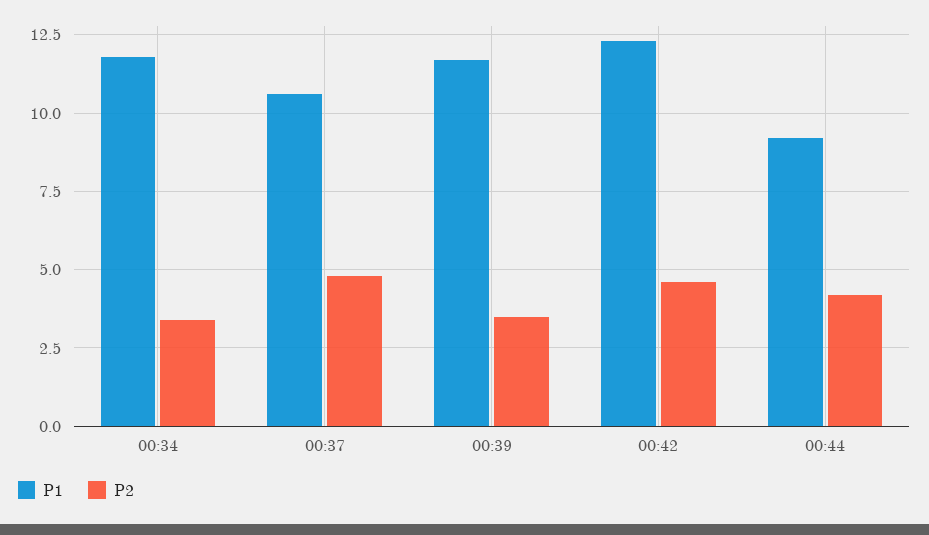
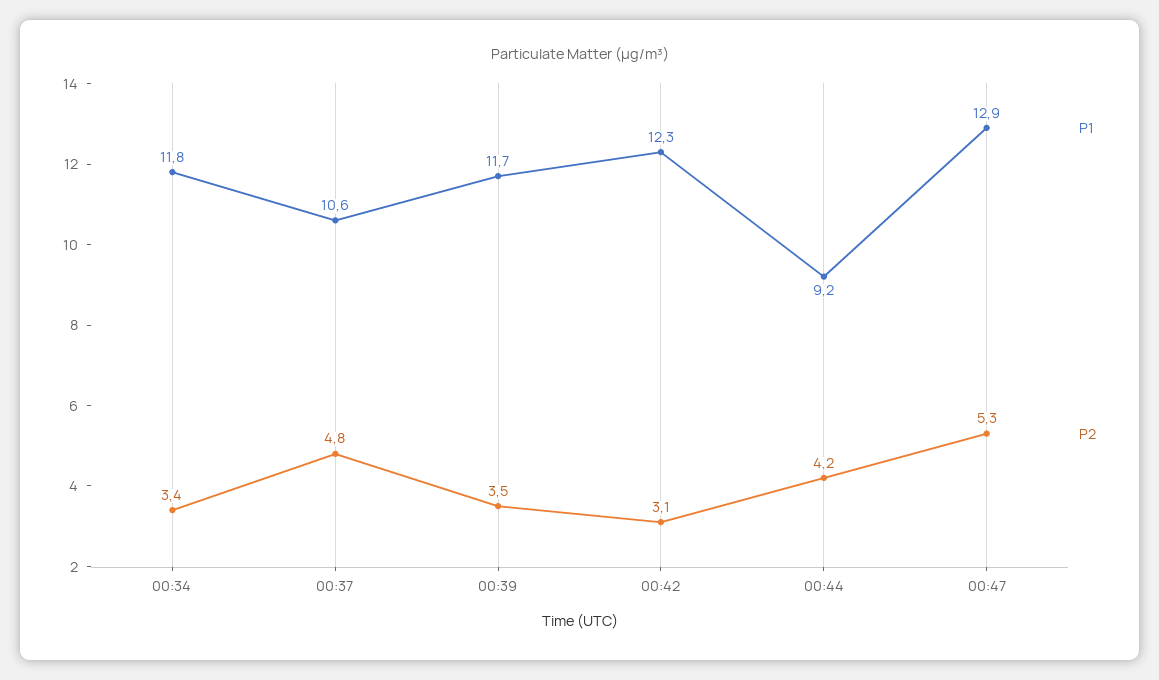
P2, 00:42: 4.5 -> 3.1
P1, 00:47: none -> 12.9
P2, 00:47: none -> 5.3

